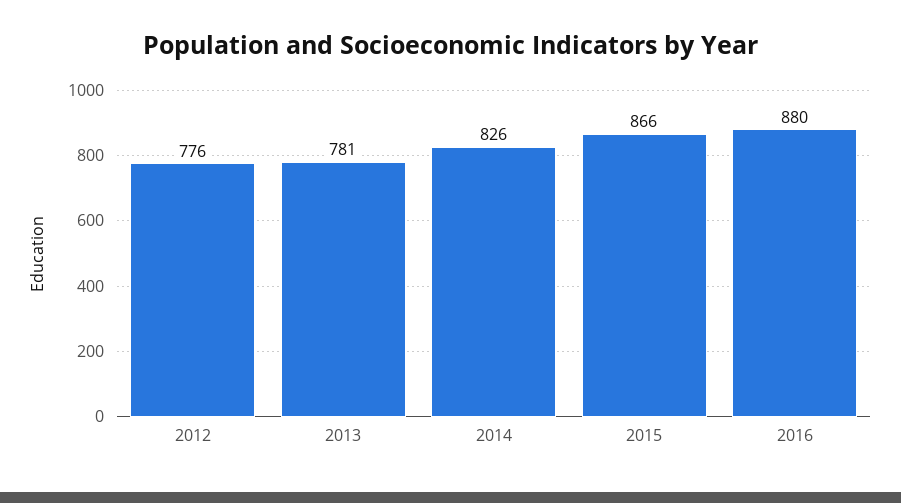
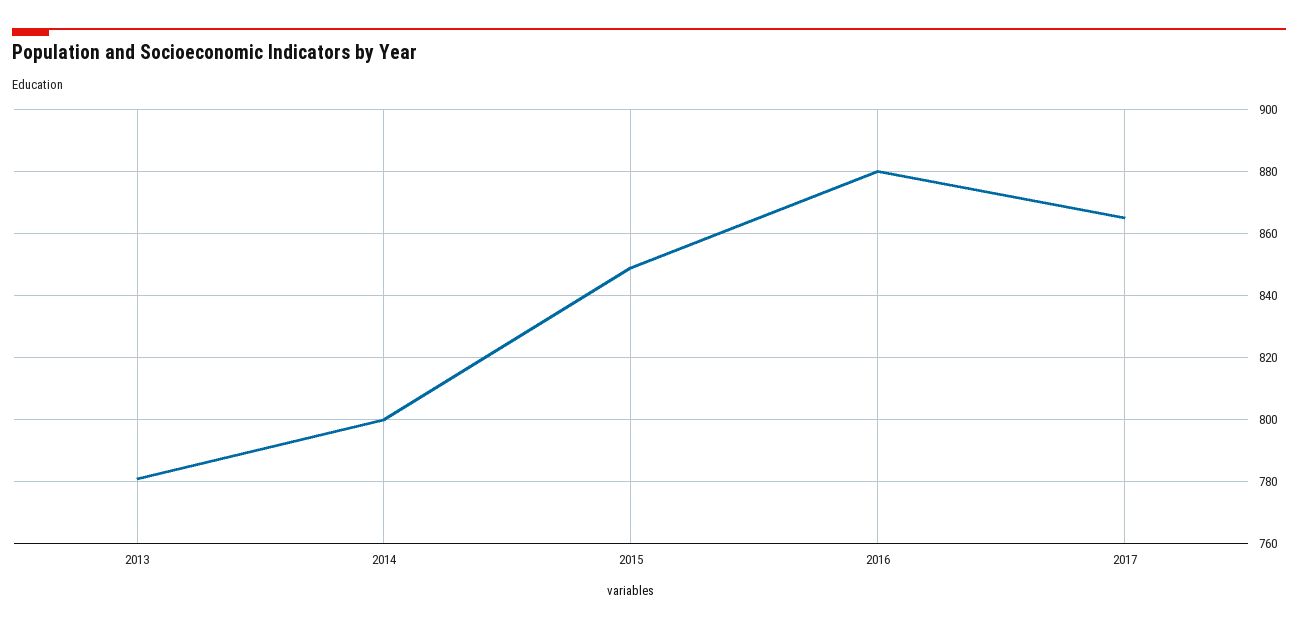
2012: 776 -> none
2014: 826 -> 800
2015: 866 -> 850
2017: none -> 865

